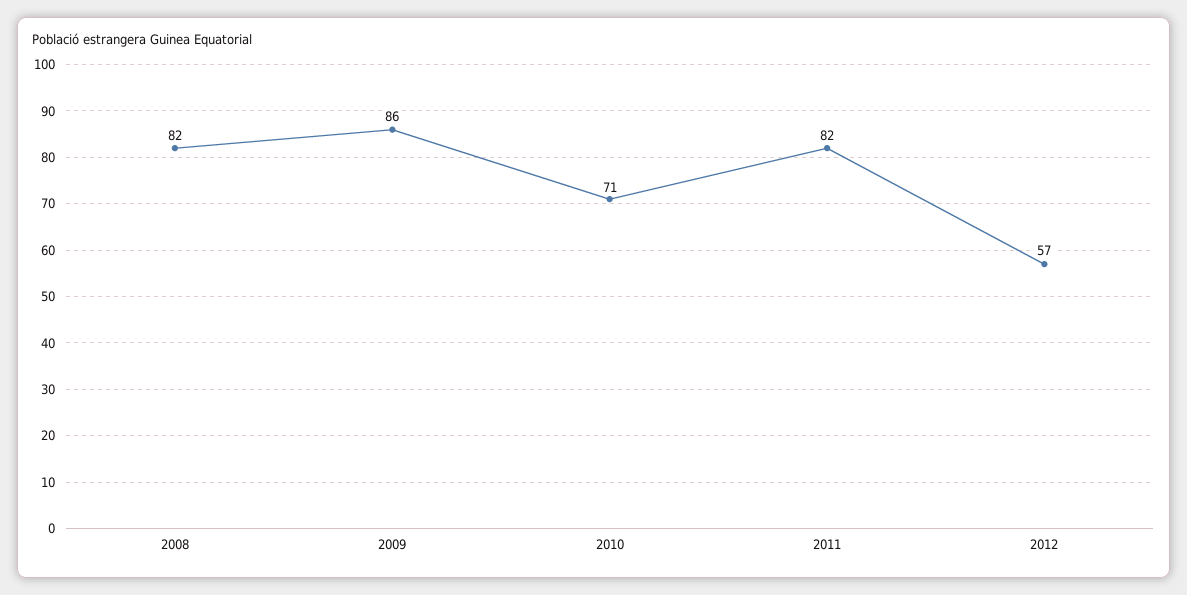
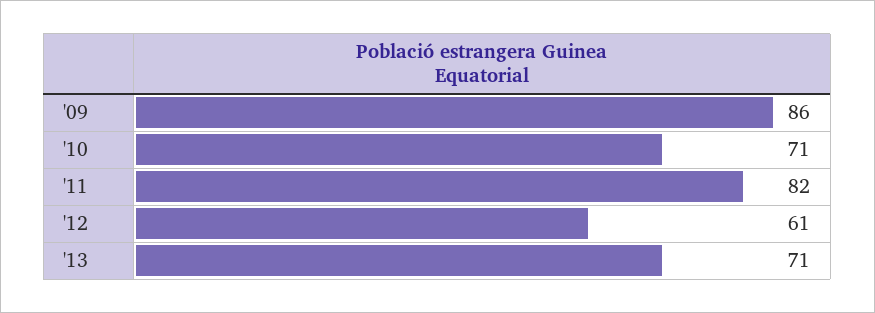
2008: 82 -> none
2012: 57 -> 61
'13: none -> 71

